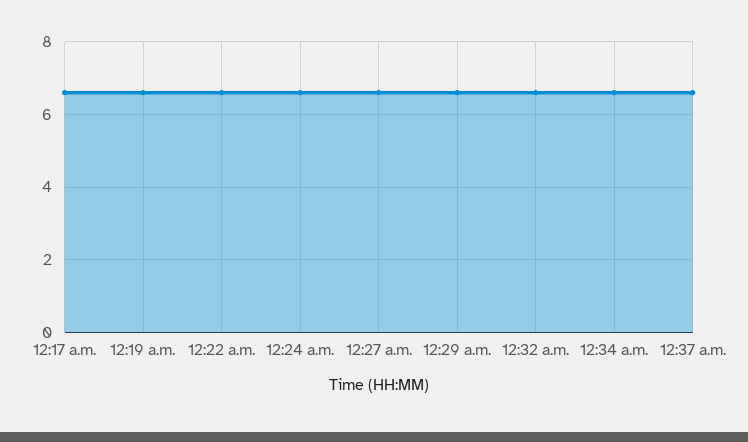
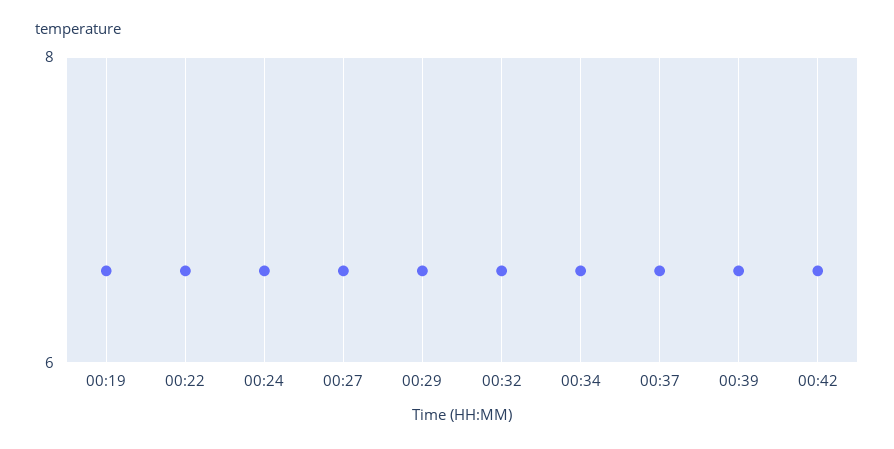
12:17 a.m.: 6.5 -> none
00:39: none -> 6.5
00:42: none -> 6.5

